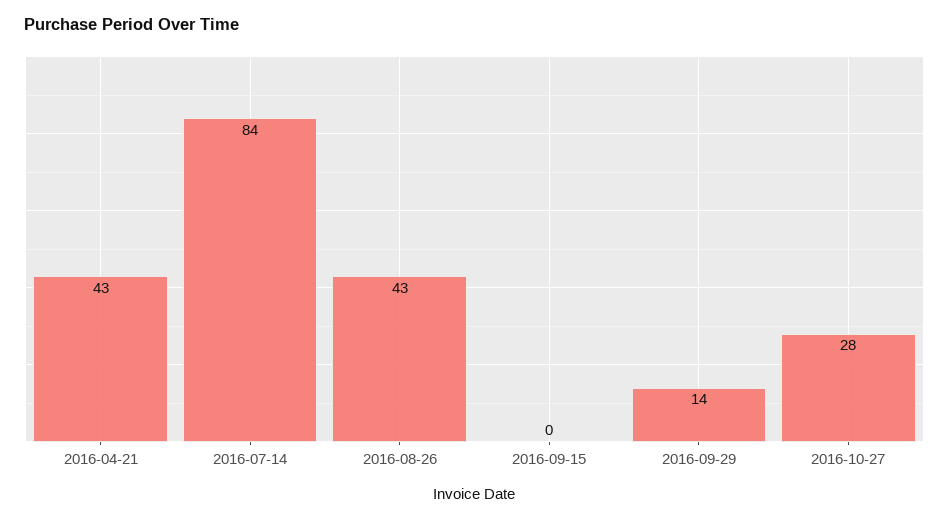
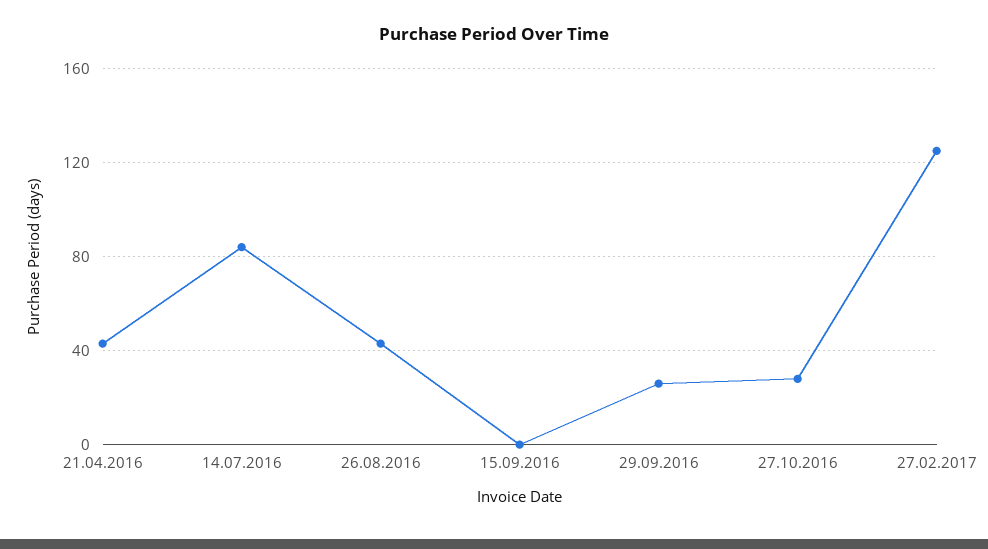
2016-09-29: 14 -> 25
27.02.2017: none -> 125

